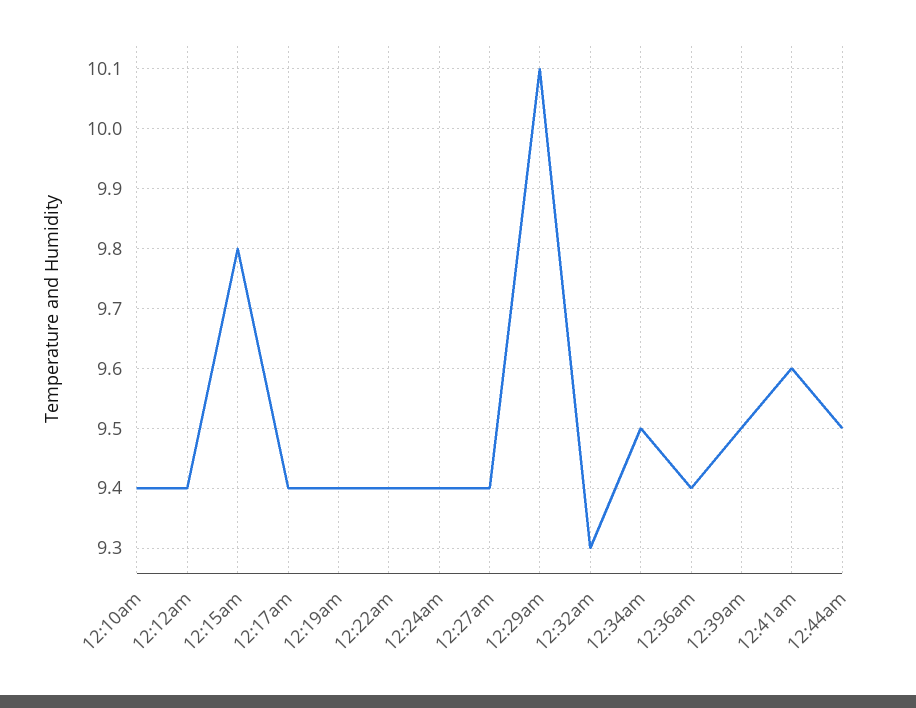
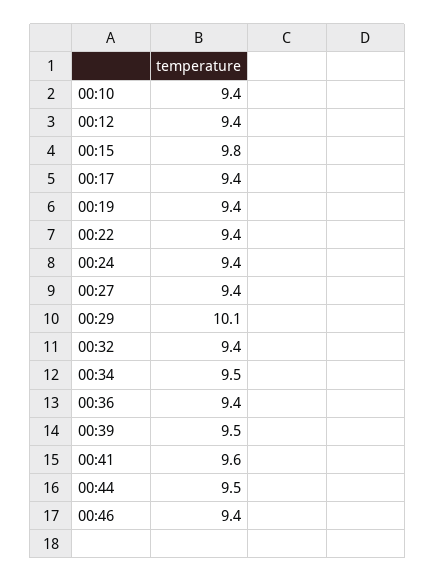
12:32am: 9.3 -> 9.4
00:46: none -> 9.4

